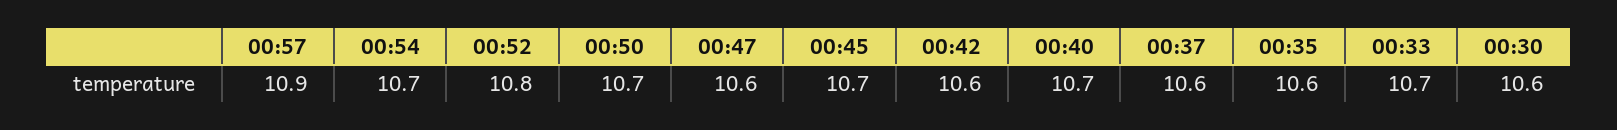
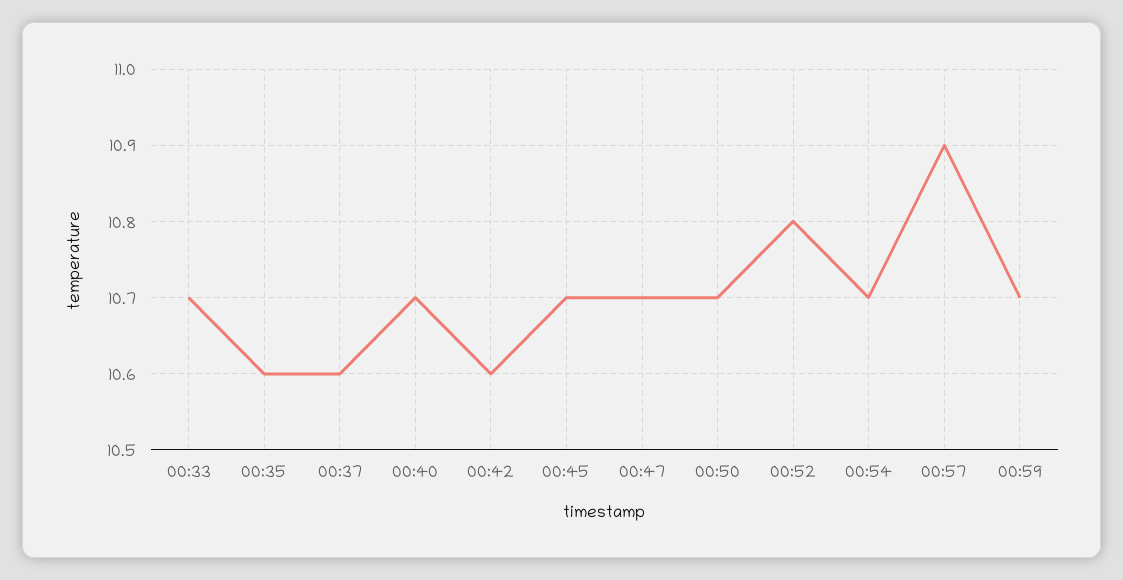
00:47: 10.6 -> 10.7
00:30: 10.6 -> none
00:59: none -> 10.7

